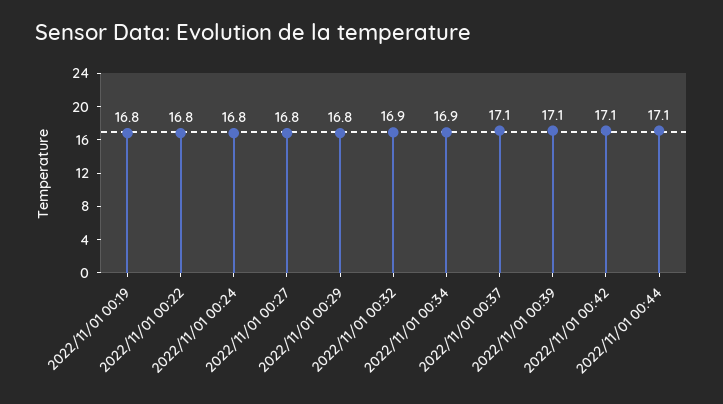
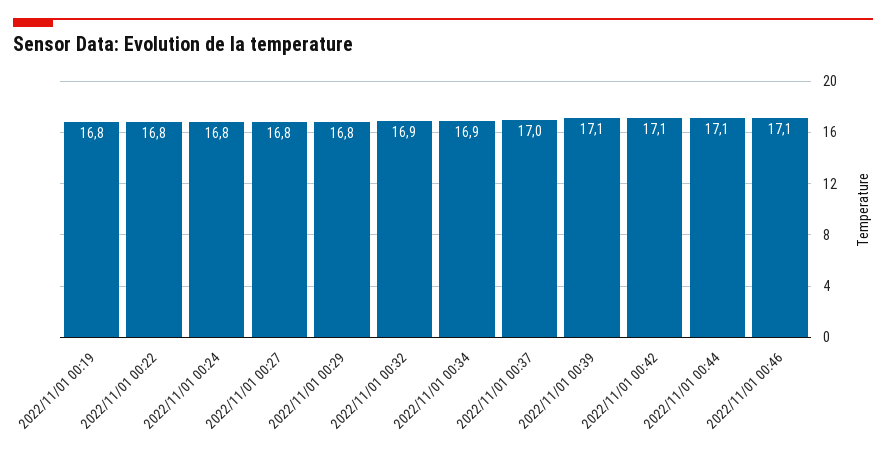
2022/11/01 00:37: 17.1 -> 17
2022/11/01 00:46: none -> 17.1

